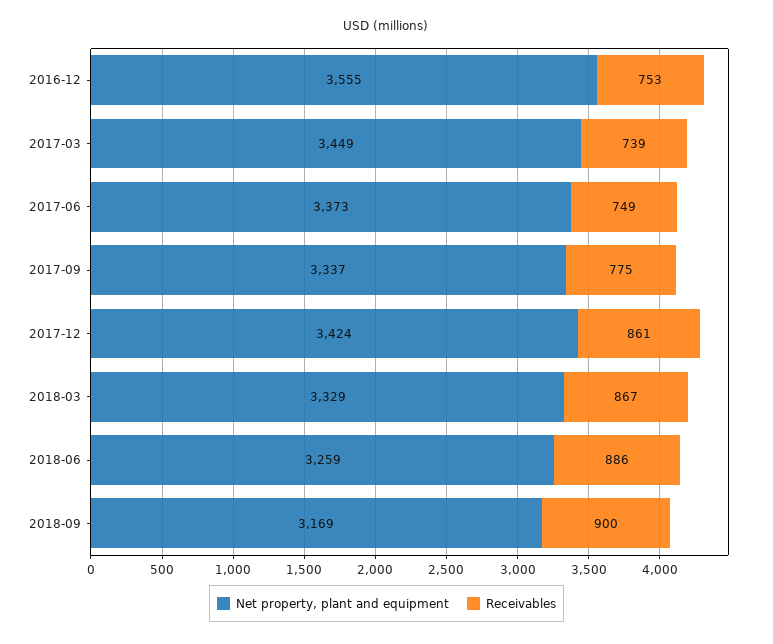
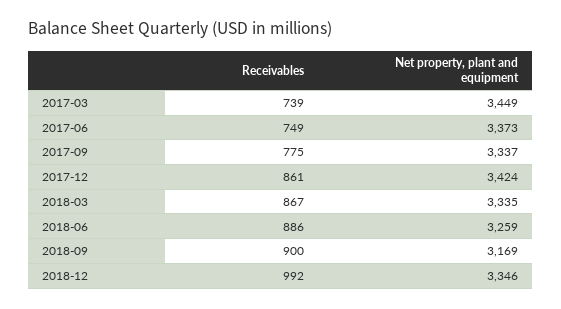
Net property, plant and equipment, 2016-12: 3555 -> none
Receivables, 2016-12: 753 -> none
Net property, plant and equipment, 2018-03: 3329 -> 3335
Receivables, 2018-12: none -> 992
Net property, plant and equipment, 2018-12: none -> 3346

